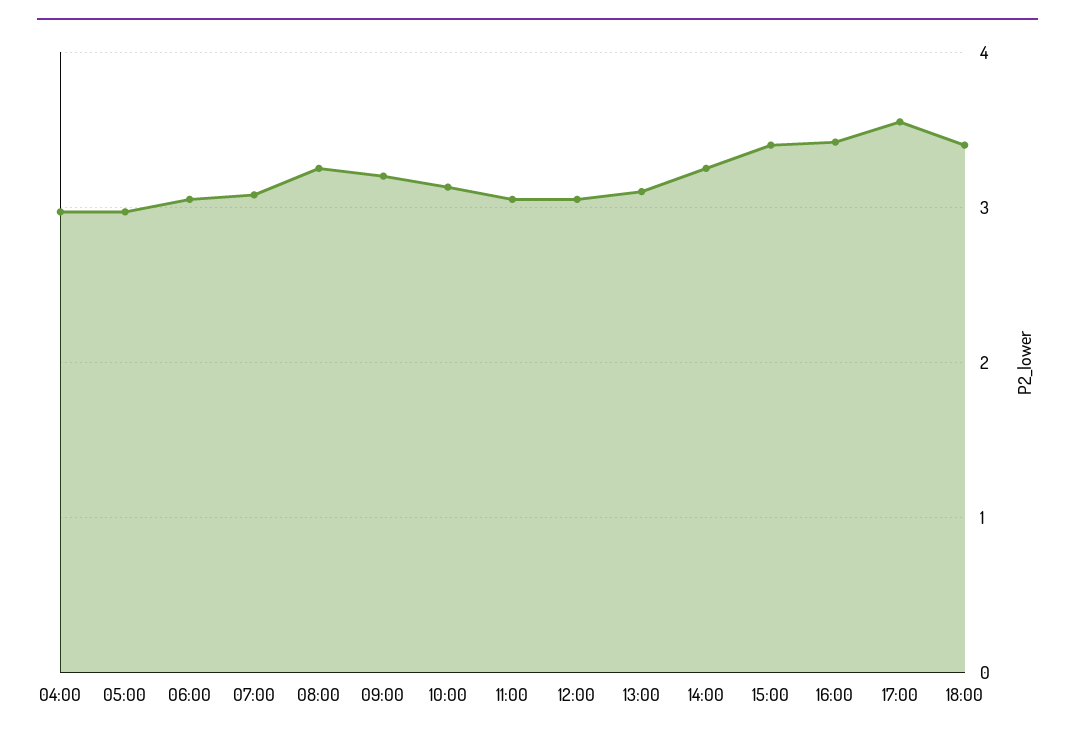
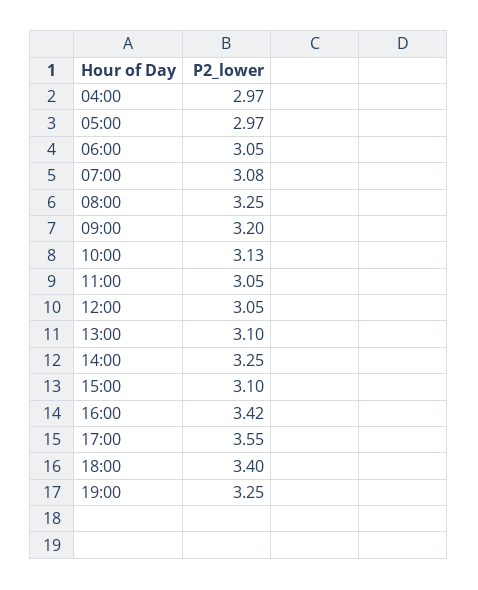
15:00: 3.4 -> 3.1
19:00: none -> 3.25

